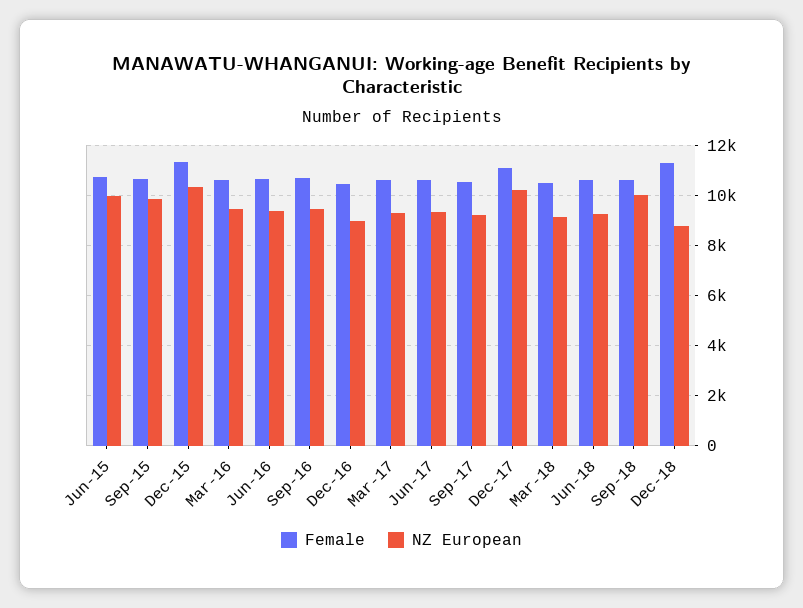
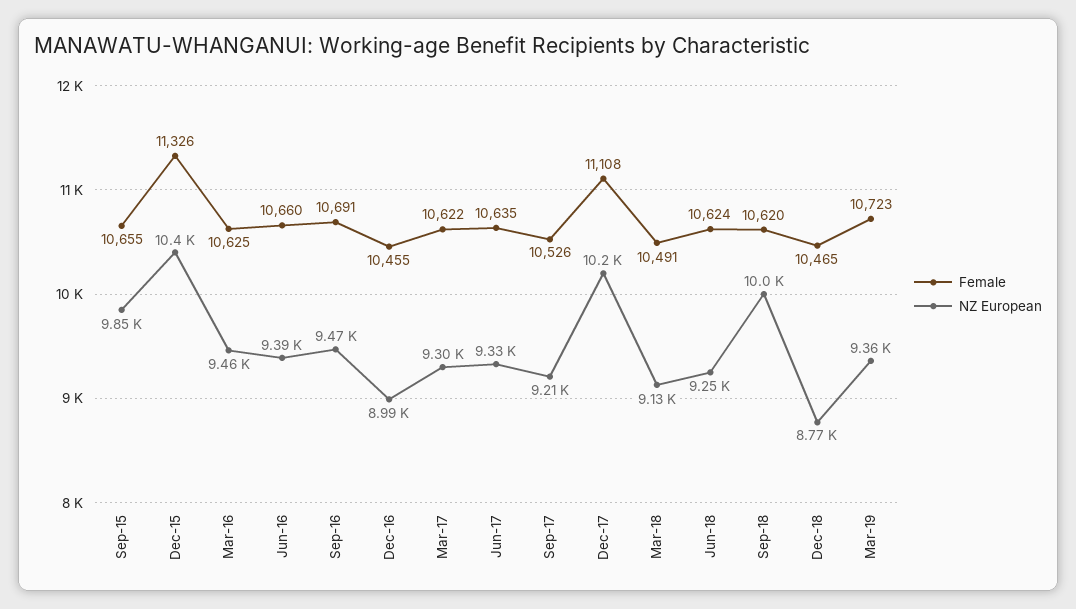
Female, Jun-15: 10750 -> none
NZ European, Jun-15: 10000 -> none
Female, Dec-18: 11250 -> 10465
Female, Mar-19: none -> 10723
NZ European, Mar-19: none -> 9360

